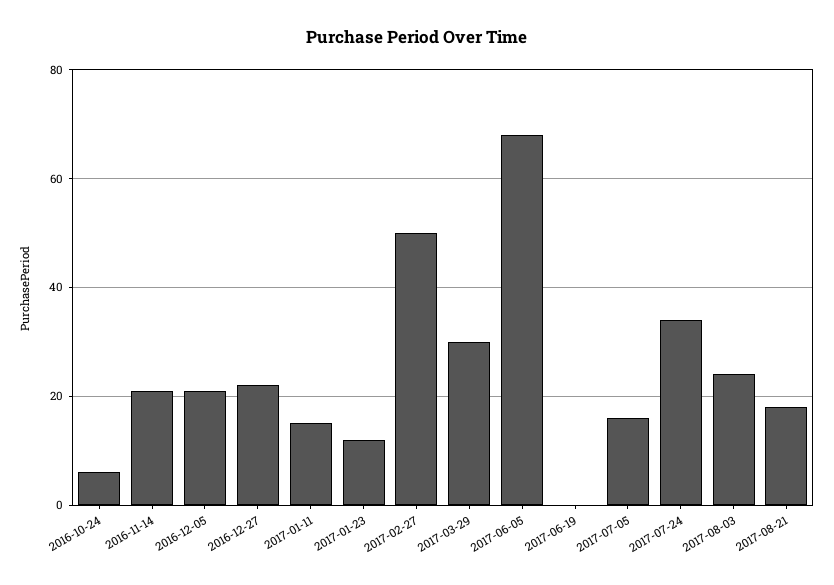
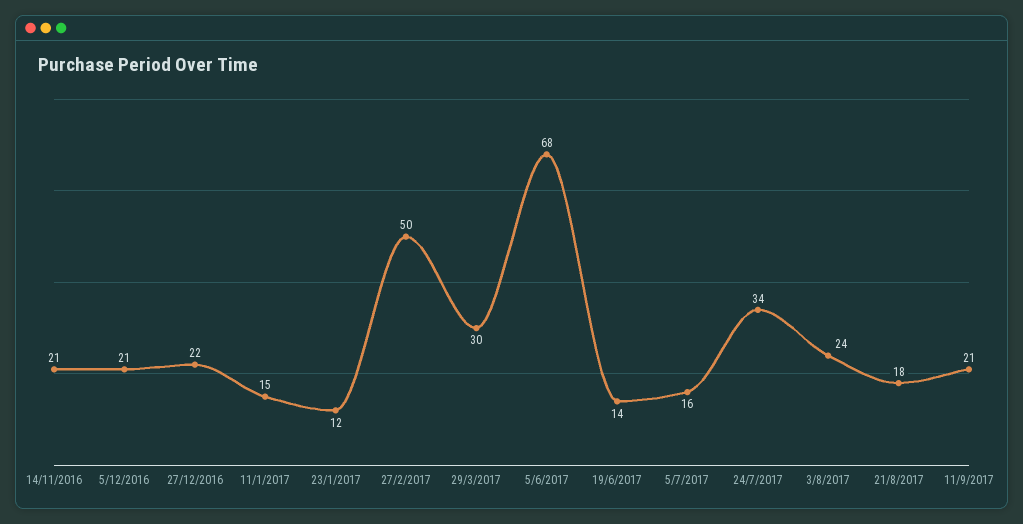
2016-10-24: 5 -> none
2017-06-19: 0 -> 14
11/9/2017: none -> 21

